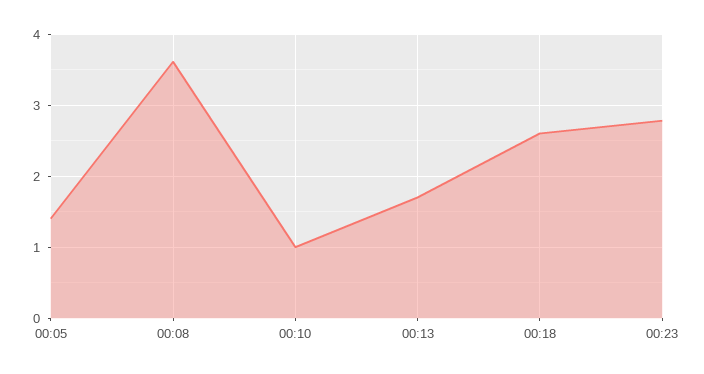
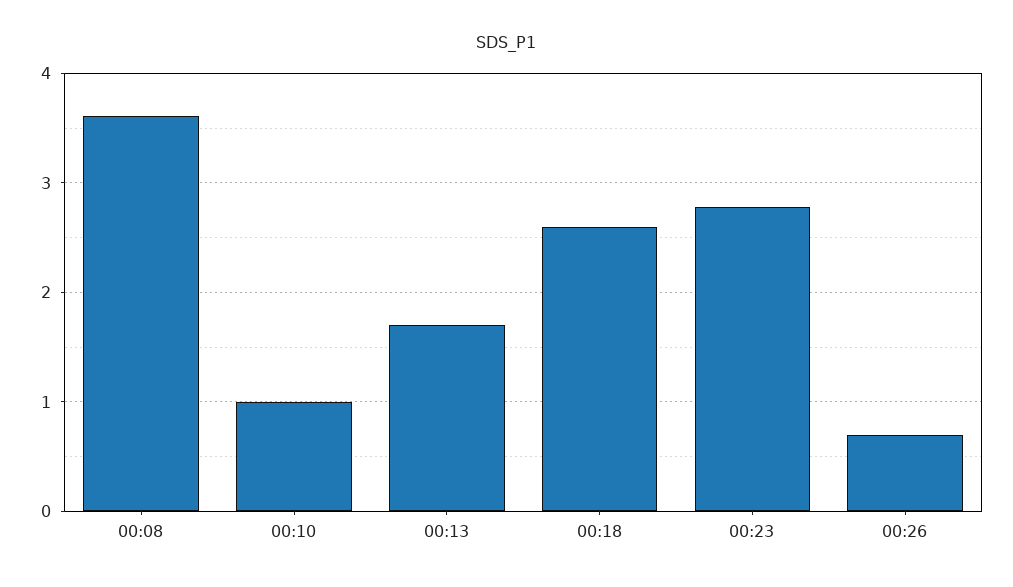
00:05: 1.4 -> none
00:26: none -> 0.7

